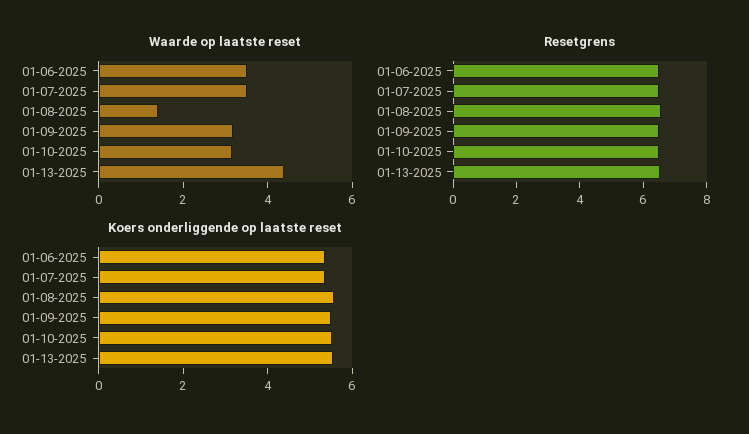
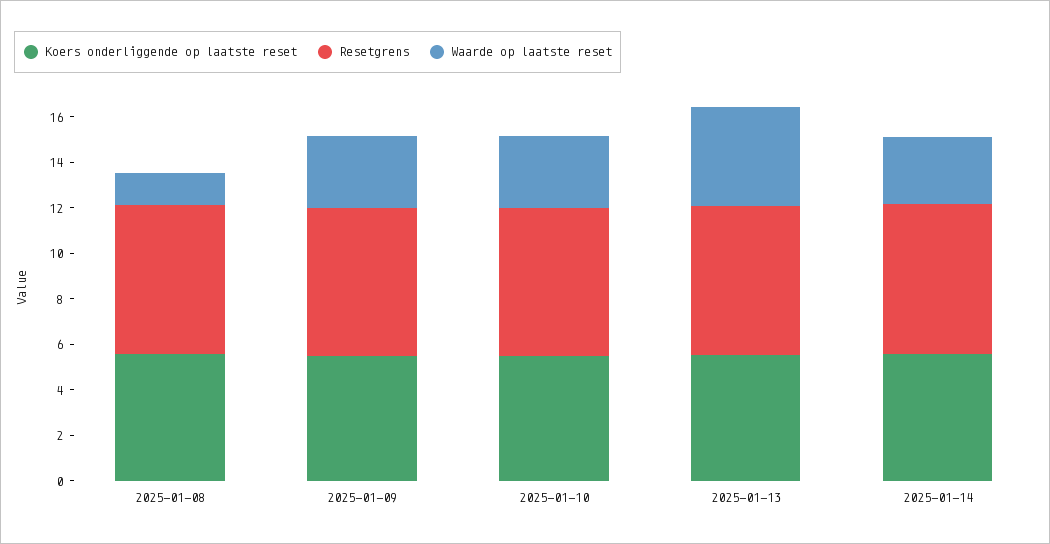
Waarde op laatste reset, 01-06-2025: 3.5 -> none
Waarde op laatste reset, 01-07-2025: 3.5 -> none
Resetgrens, 01-06-2025: 6.5 -> none
Resetgrens, 01-07-2025: 6.5 -> none
Koers onderliggende op laatste reset, 01-06-2025: 5.5 -> none
Koers onderliggende op laatste reset, 01-07-2025: 5.5 -> none
Koers onderliggende op laatste reset, 2025-01-14: none -> 5.5
Resetgrens, 2025-01-14: none -> 6.5
Waarde op laatste reset, 2025-01-14: none -> 3

